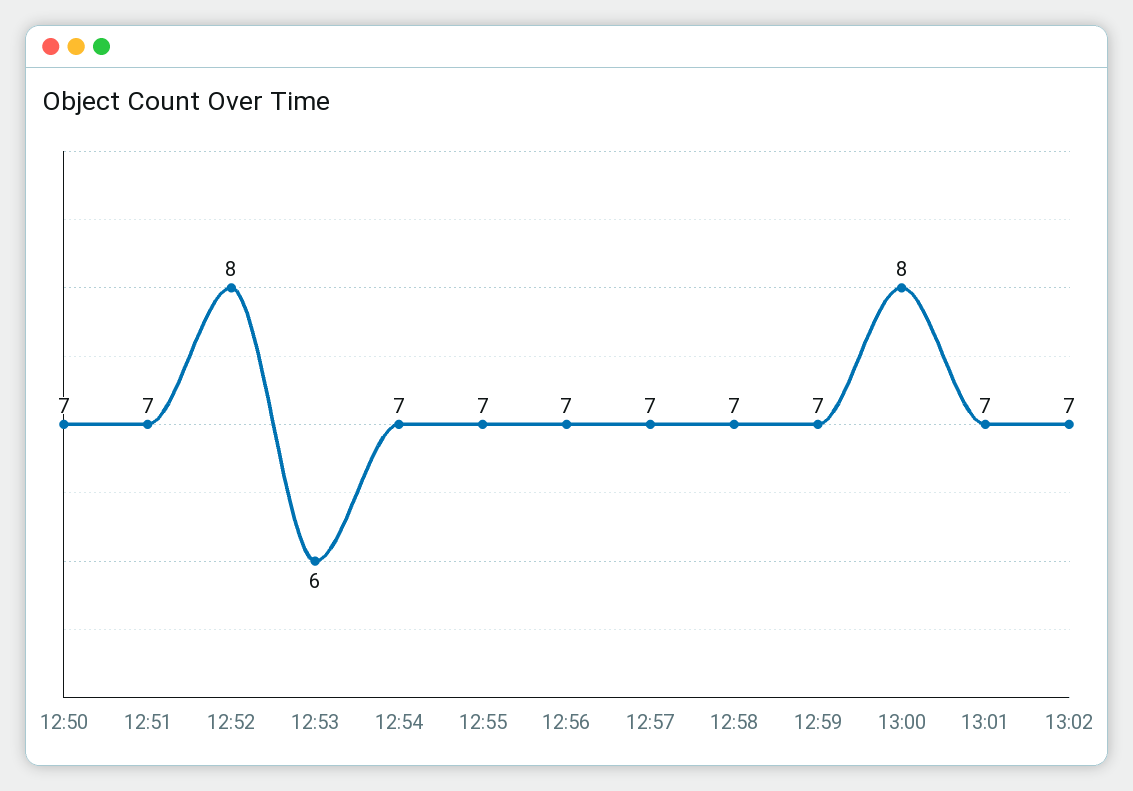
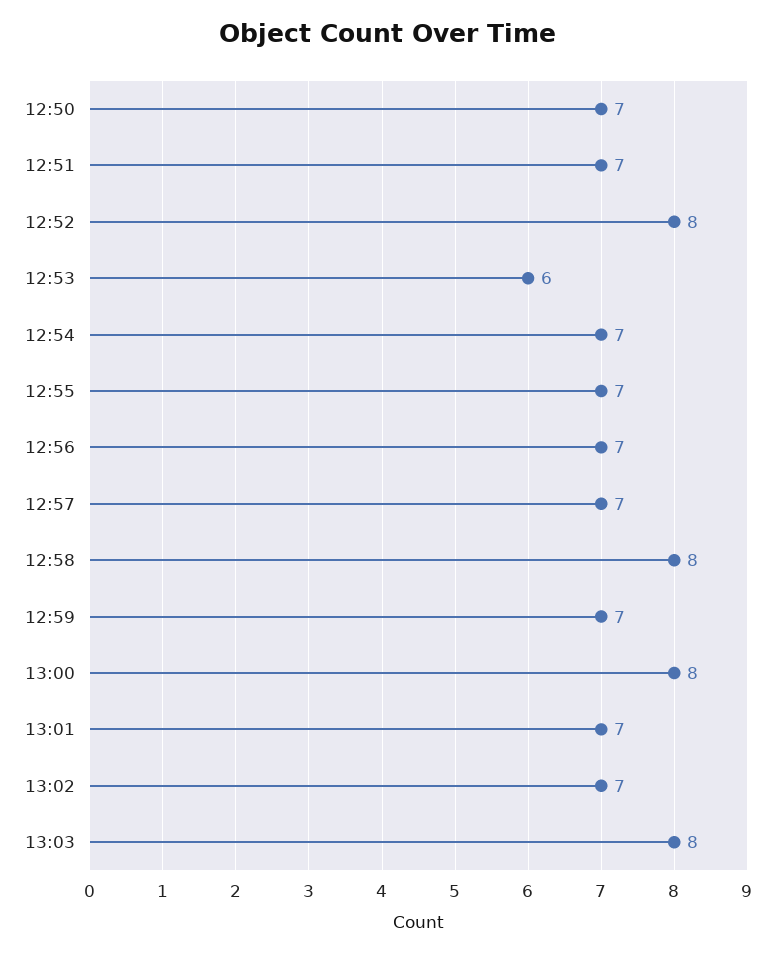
12:58: 7 -> 8
13:03: none -> 8

